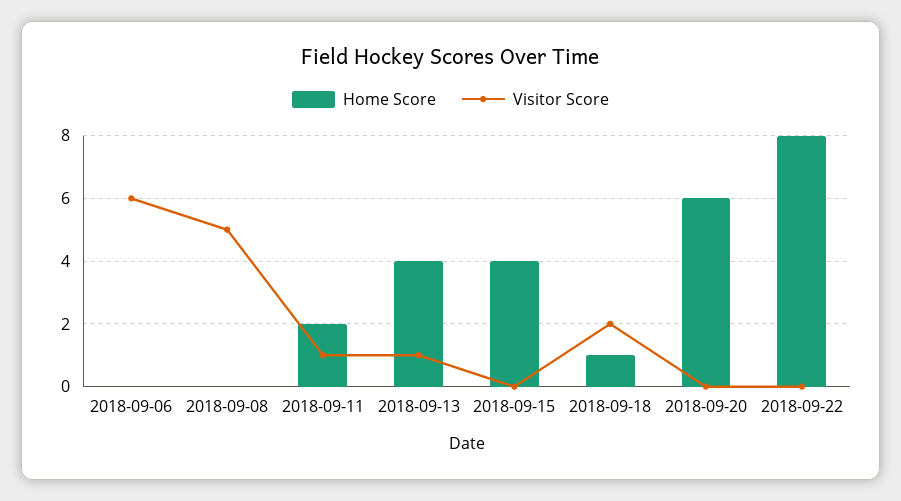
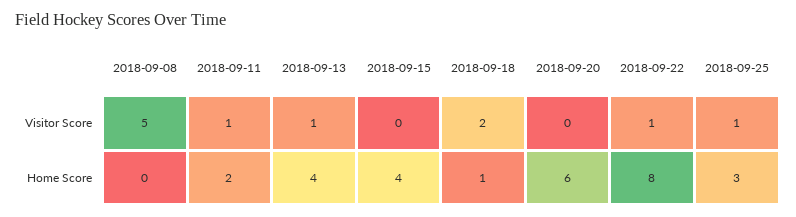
Home Score, 2018-09-06: 0 -> none
Visitor Score, 2018-09-06: 6 -> none
Visitor Score, 2018-09-22: 0 -> 1
Visitor Score, 2018-09-25: none -> 1
Home Score, 2018-09-25: none -> 3

